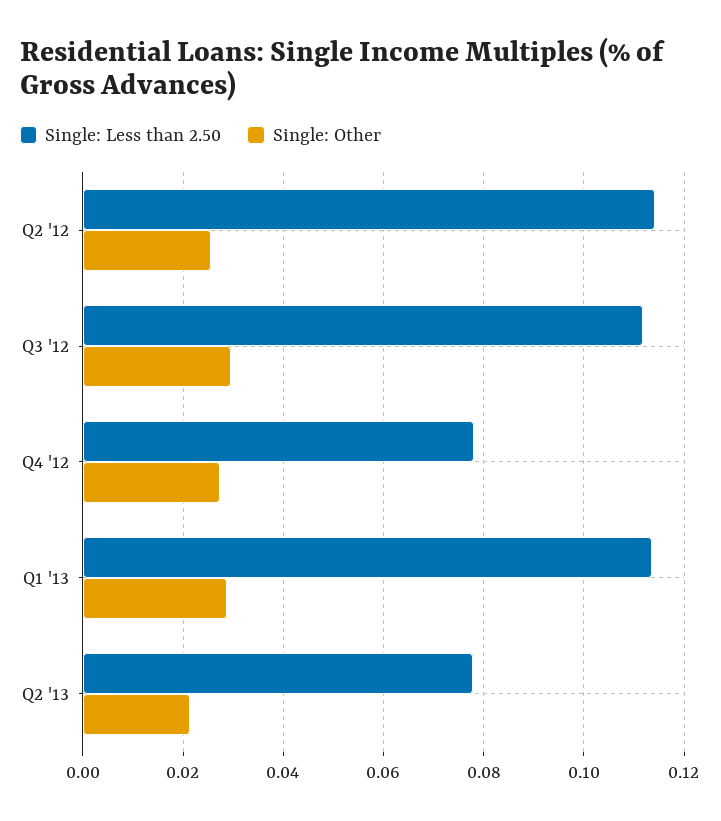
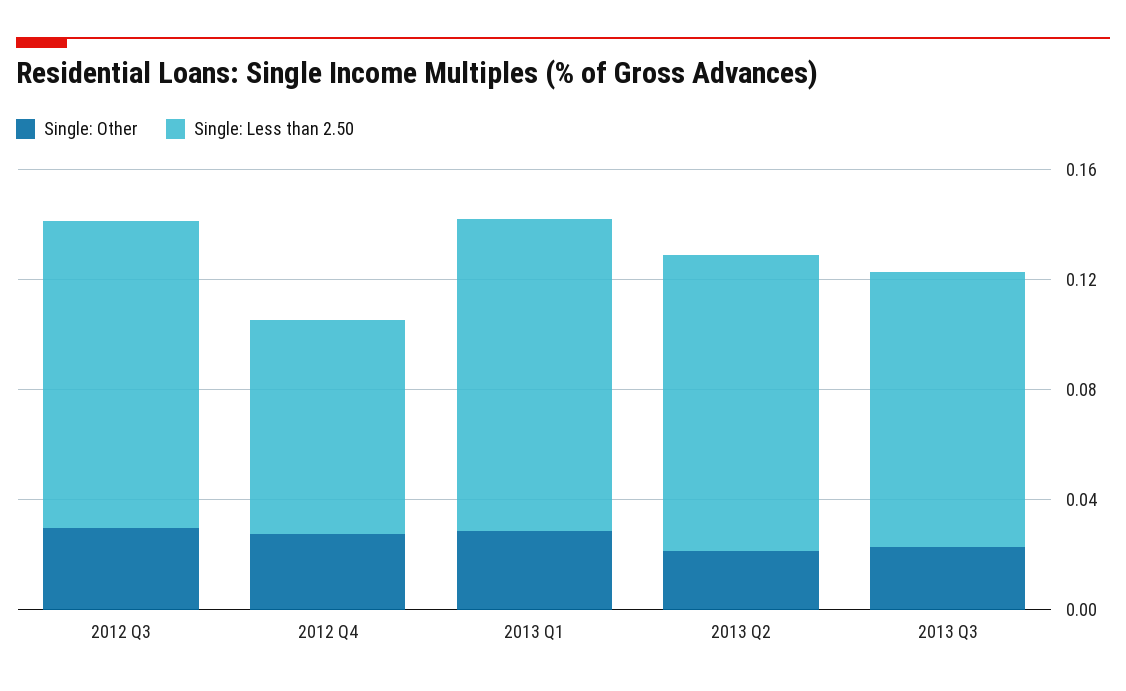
Single: Less than 2.50, Q2 '12: 0.114 -> none
Single: Other, Q2 '12: 0.026 -> none
Single: Less than 2.50, Q2 '13: 0.078 -> 0.11
Single: Other, 2013 Q3: none -> 0.02
Single: Less than 2.50, 2013 Q3: none -> 0.1

